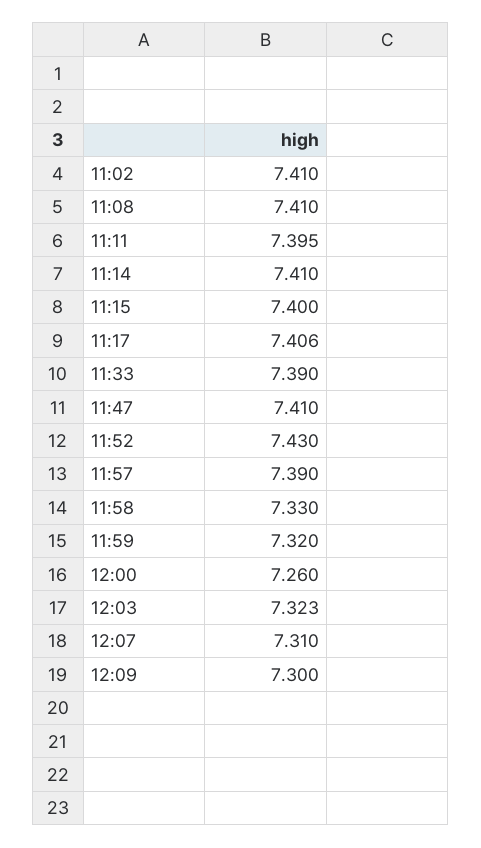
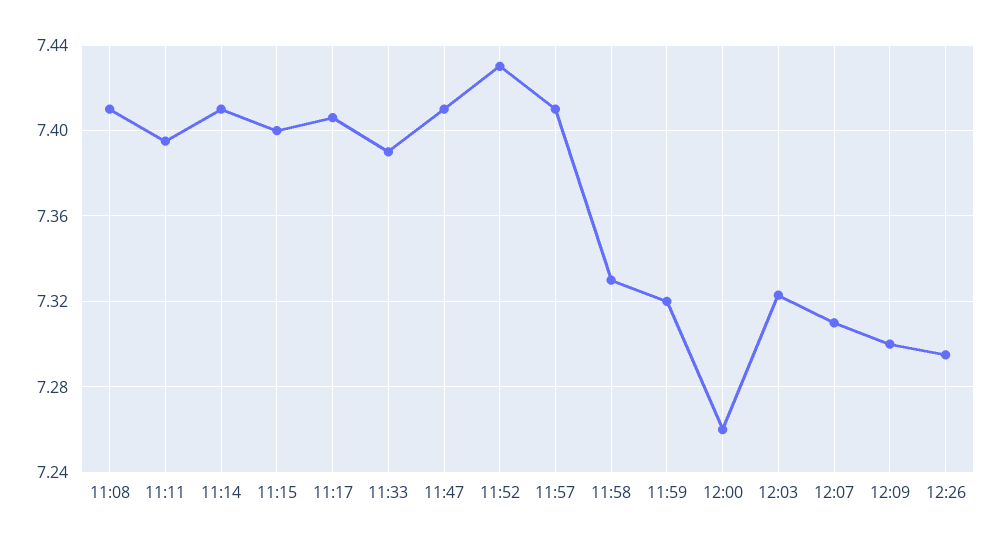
11:02: 7.41 -> none
11:57: 7.39 -> 7.41
12:26: none -> 7.295

